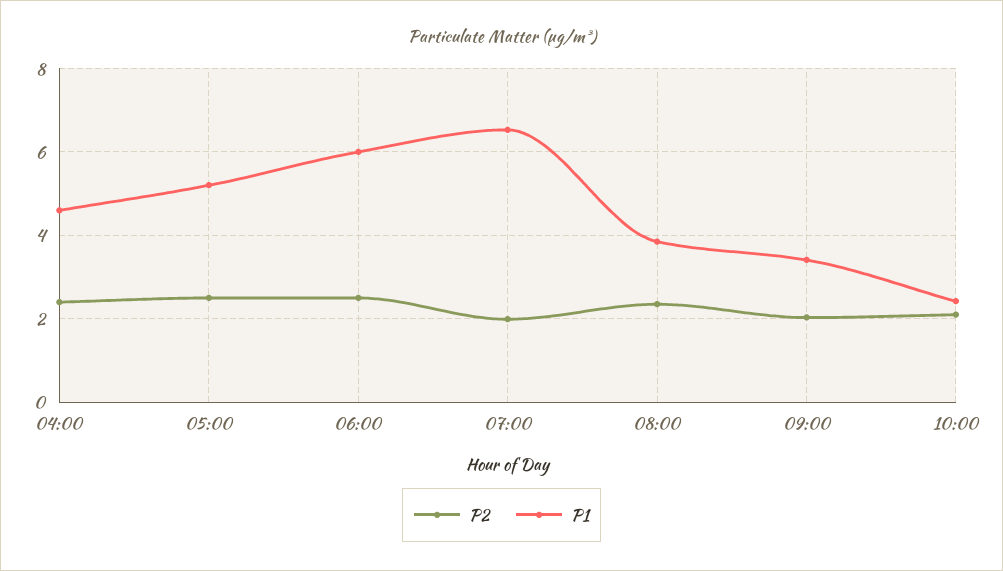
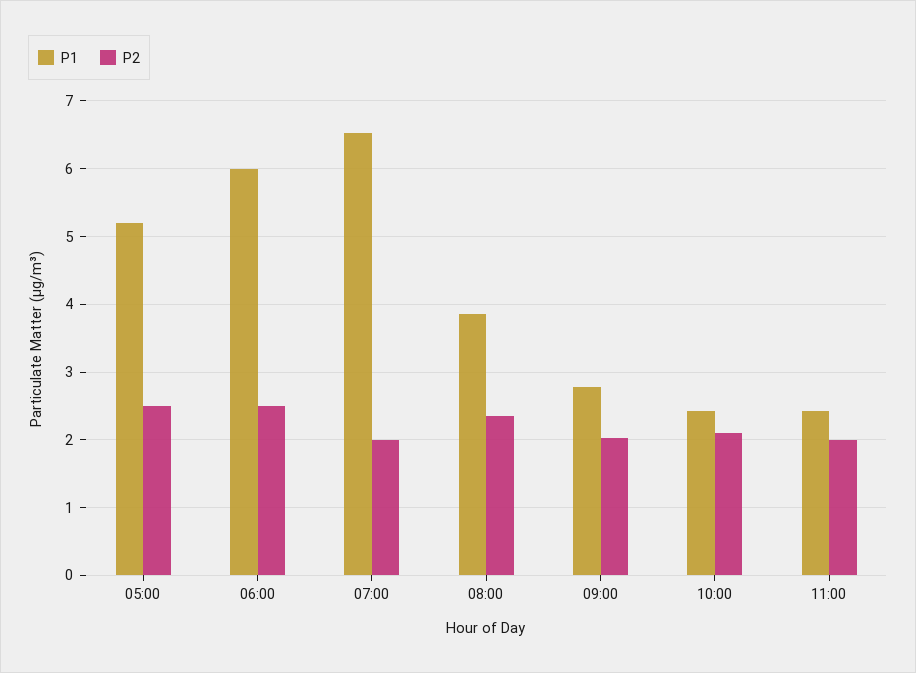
P2, 04:00: 2.4 -> none
P1, 04:00: 4.6 -> none
P1, 09:00: 3.4 -> 2.8
P1, 11:00: none -> 2.4
P2, 11:00: none -> 2

